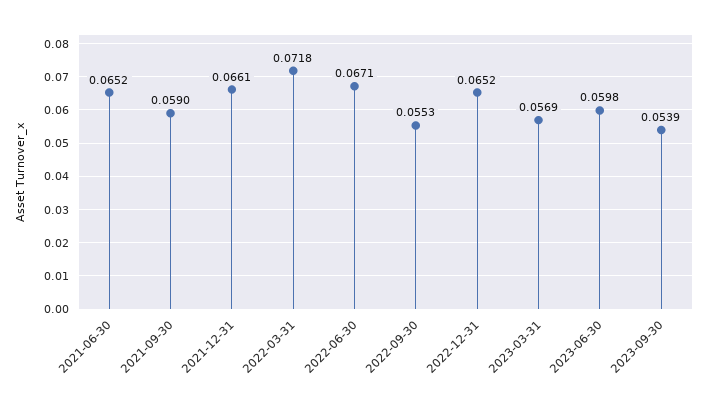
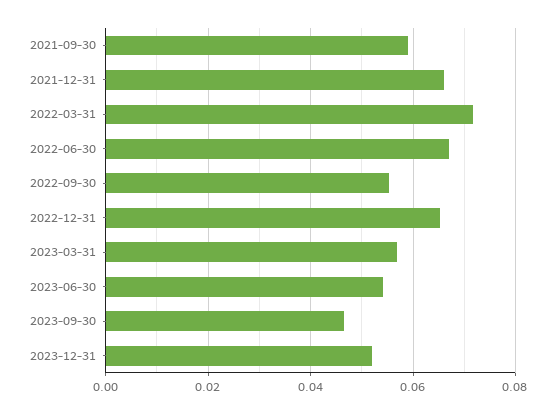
2021-06-30: 0.0652 -> none
2023-06-30: 0.0598 -> 0.054
2023-09-30: 0.0539 -> 0.046
2023-12-31: none -> 0.052

